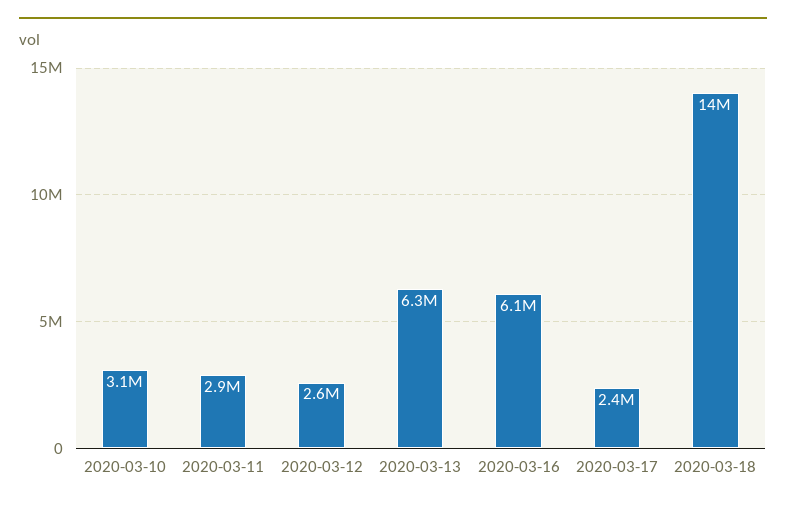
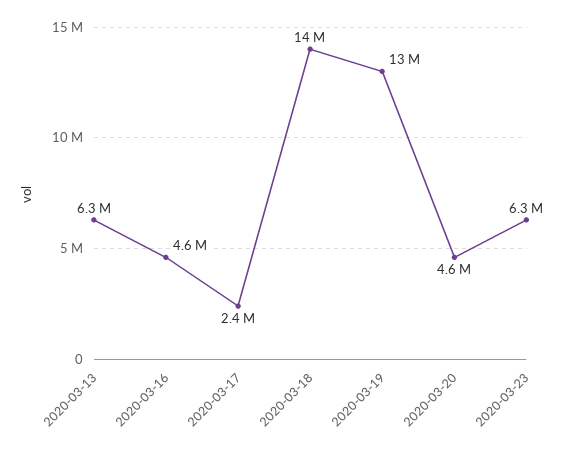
2020-03-10: 3100000 -> none
2020-03-11: 2900000 -> none
2020-03-12: 2600000 -> none
2020-03-16: 6100000 -> 4600000
2020-03-19: none -> 13000000
2020-03-20: none -> 4600000
2020-03-23: none -> 6300000

